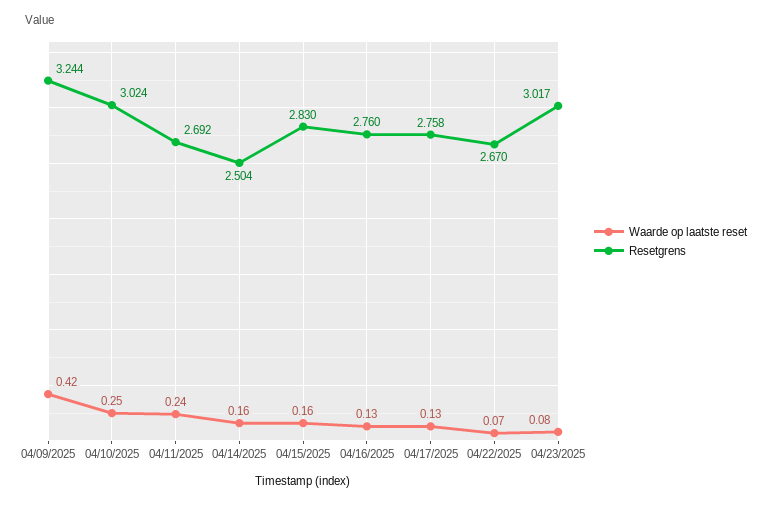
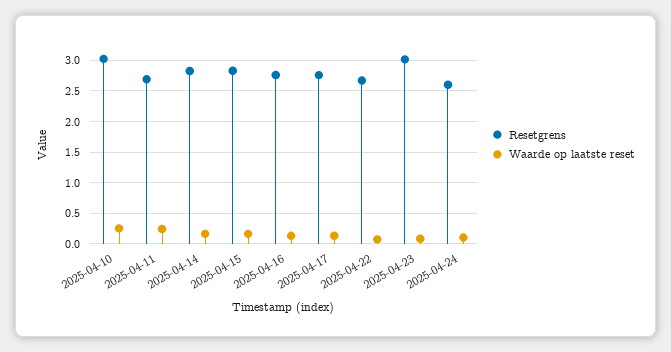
Waarde op laatste reset, 04/09/2025: 0.42 -> none
Resetgrens, 04/09/2025: 3.244 -> none
Resetgrens, 04/14/2025: 2.504 -> 2.8
Resetgrens, 2025-04-24: none -> 2.6
Waarde op laatste reset, 2025-04-24: none -> 0.1

